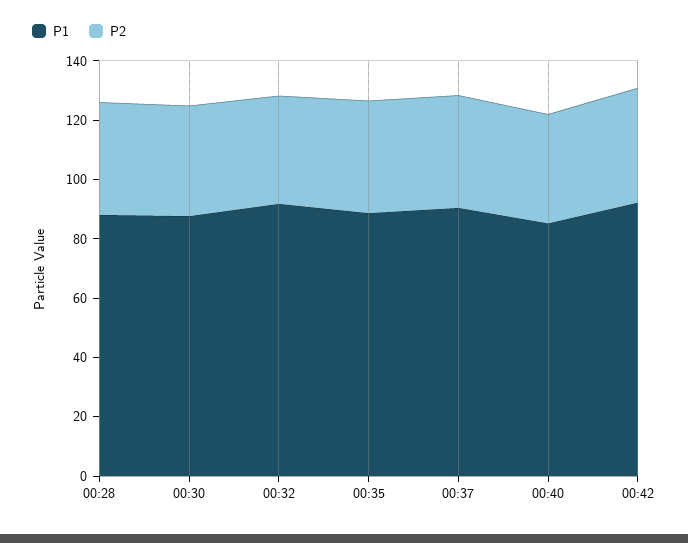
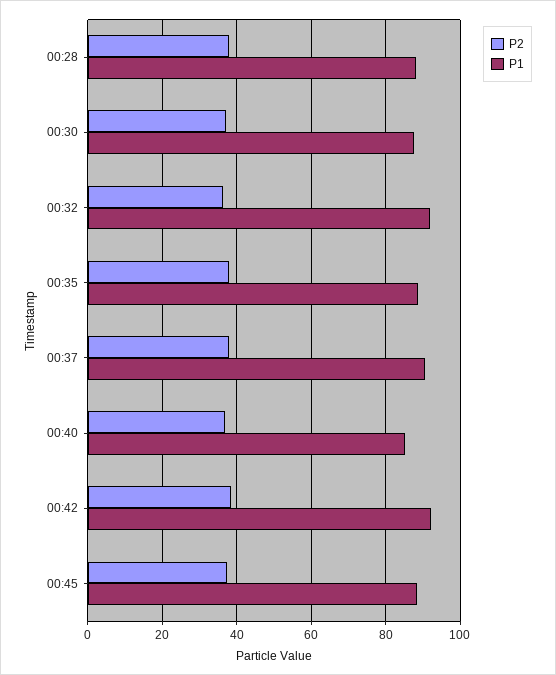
P2, 00:45: none -> 38
P1, 00:45: none -> 88

